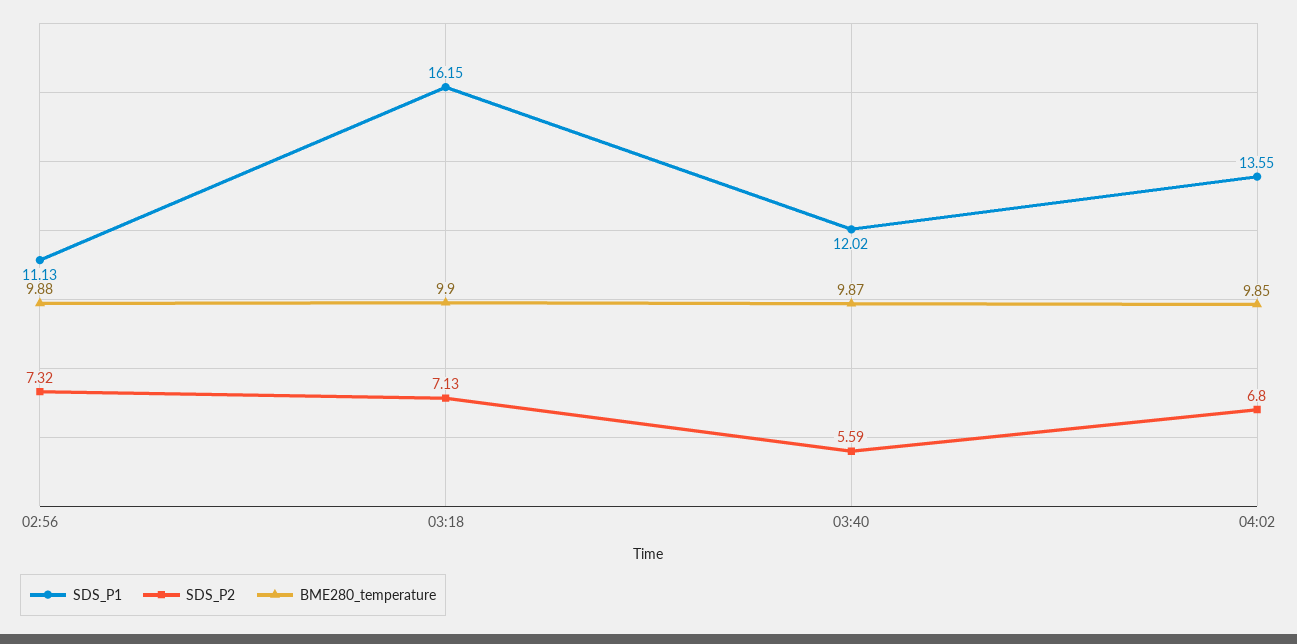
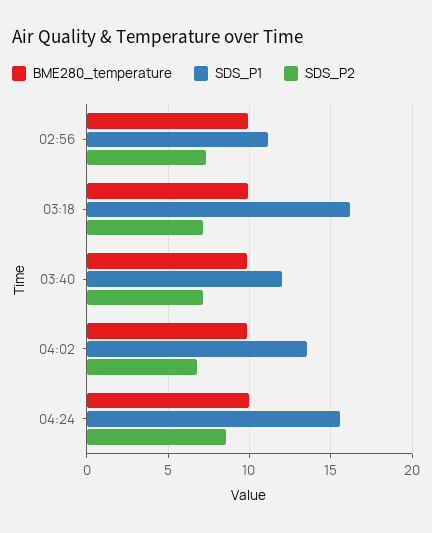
SDS_P2, 03:40: 5.59 -> 7
BME280_temperature, 04:24: none -> 10
SDS_P1, 04:24: none -> 15.5
SDS_P2, 04:24: none -> 8.5

